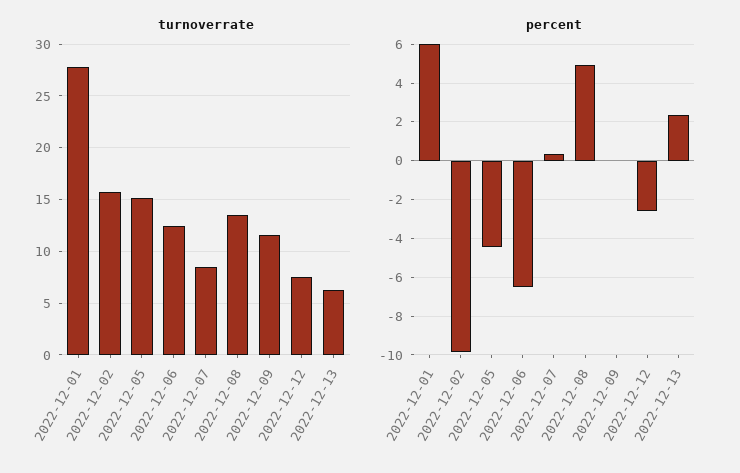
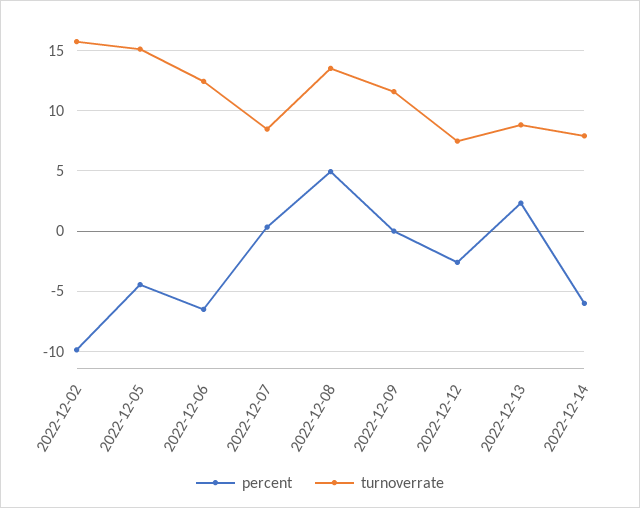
turnoverrate, 2022-12-01: 28 -> none
turnoverrate, 2022-12-13: 6 -> 9
percent, 2022-12-01: 6 -> none
percent, 2022-12-14: none -> -6
turnoverrate, 2022-12-14: none -> 8

